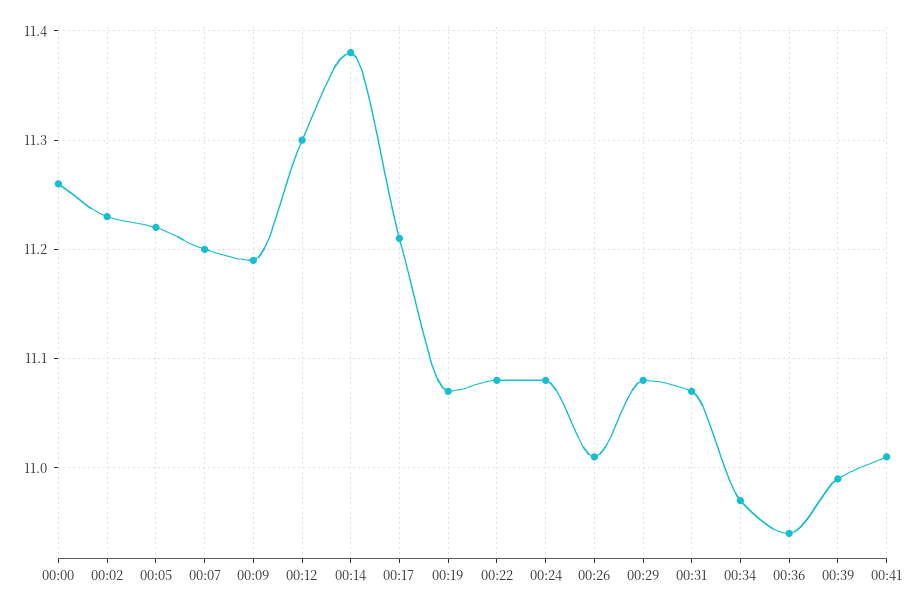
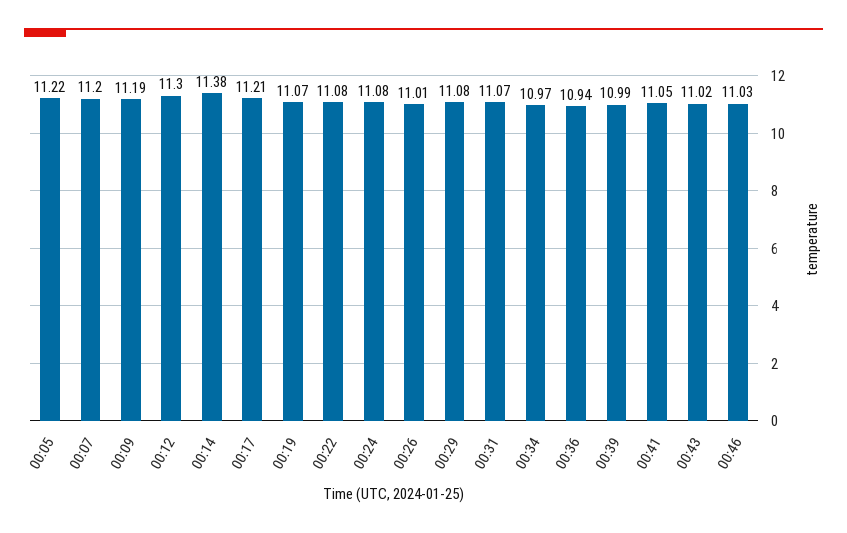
00:00: 11.26 -> none
00:02: 11.23 -> none
00:41: 11.01 -> 11.05
00:43: none -> 11.02
00:46: none -> 11.03

